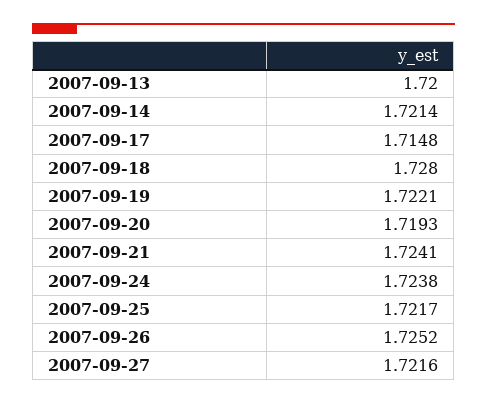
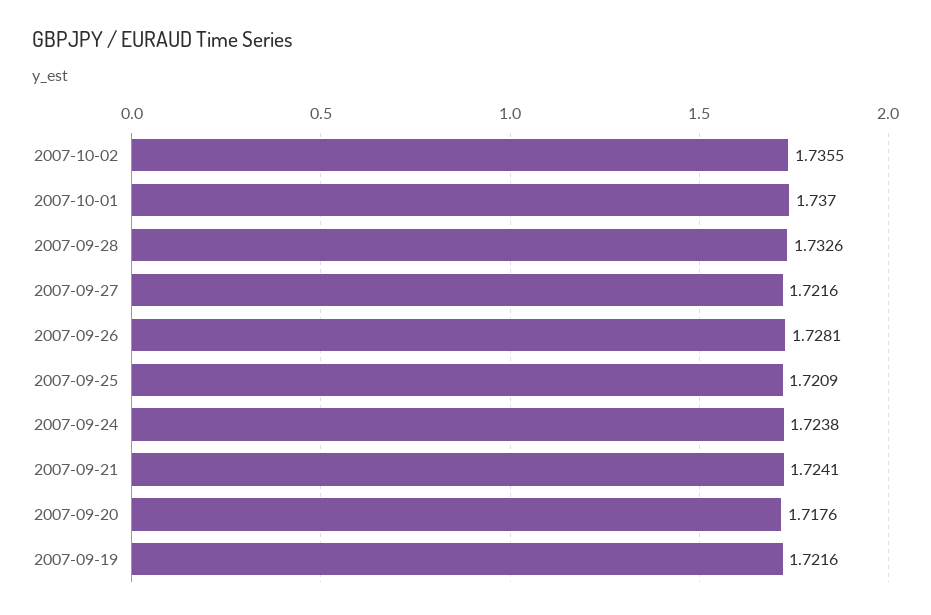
2007-09-13: 1.72 -> none
2007-09-14: 1.7214 -> none
2007-09-17: 1.7148 -> none
2007-09-18: 1.728 -> none
2007-09-19: 1.7221 -> 1.7216
2007-09-20: 1.7193 -> 1.7176
2007-09-25: 1.7217 -> 1.7209
2007-09-26: 1.7252 -> 1.7281
2007-10-02: none -> 1.7355
2007-10-01: none -> 1.737
2007-09-28: none -> 1.7326

